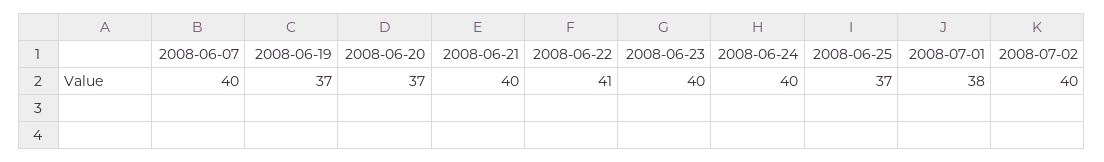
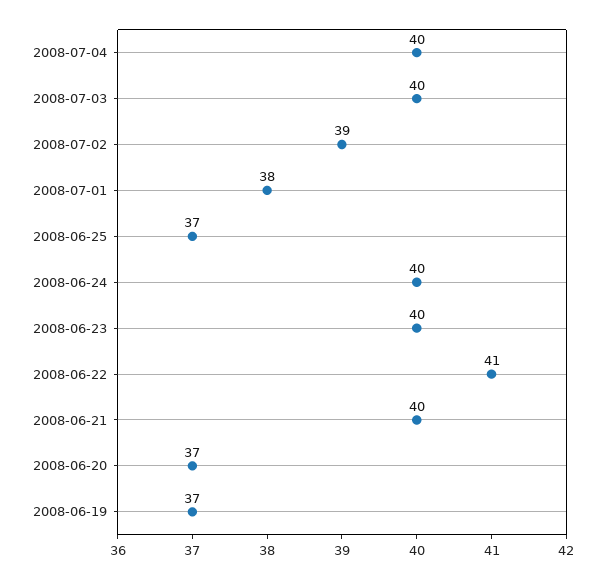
2008-06-07: 40 -> none
2008-07-02: 40 -> 39
2008-07-04: none -> 40
2008-07-03: none -> 40

